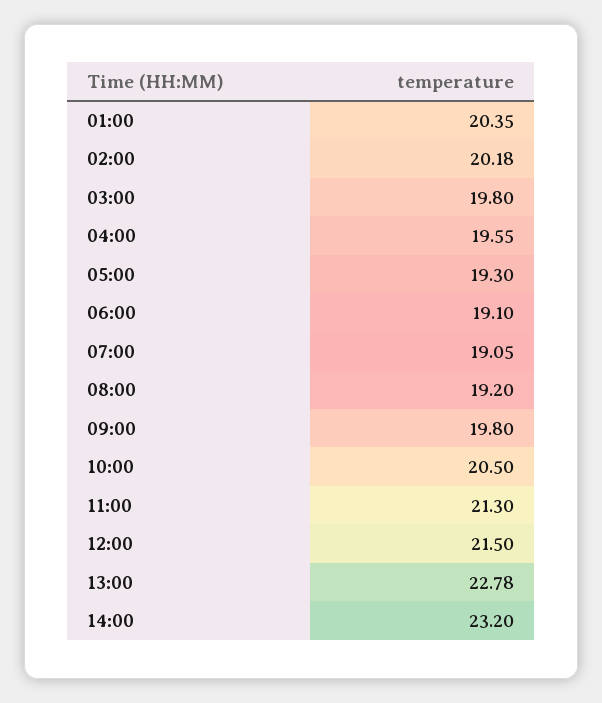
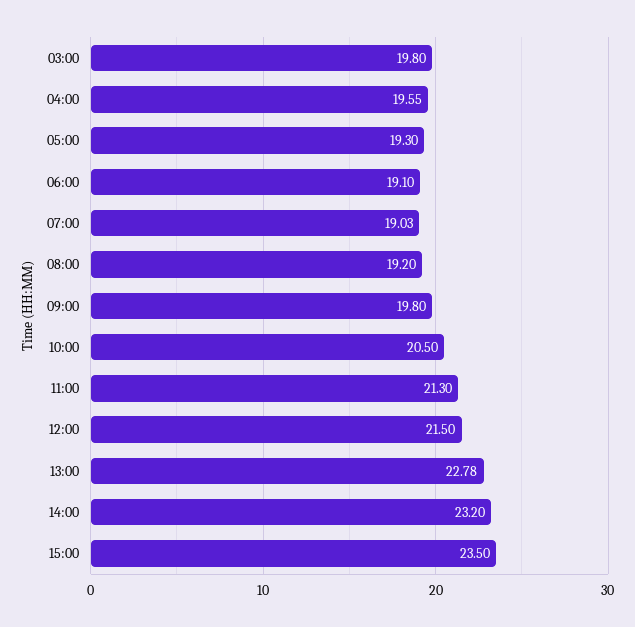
01:00: 20.35 -> none
02:00: 20.18 -> none
07:00: 19.05 -> 19.03
15:00: none -> 23.5

